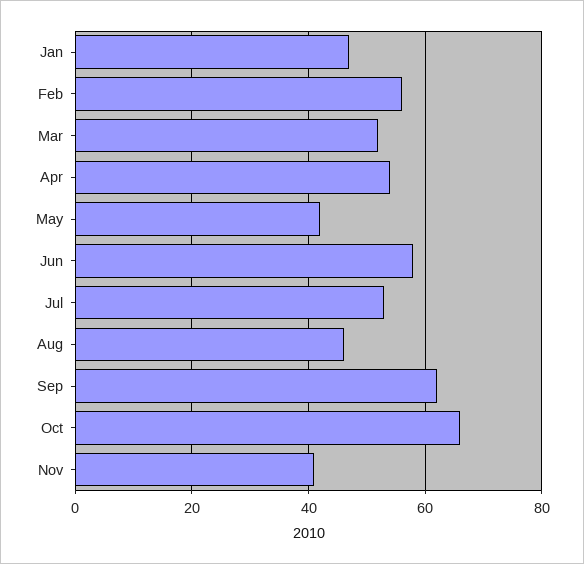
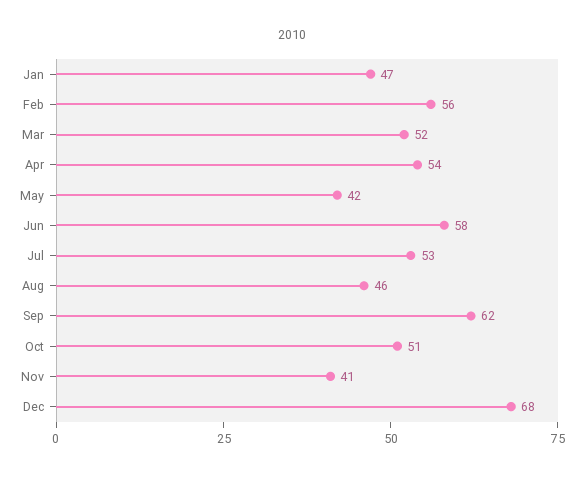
Oct: 65 -> 51
Dec: none -> 68

